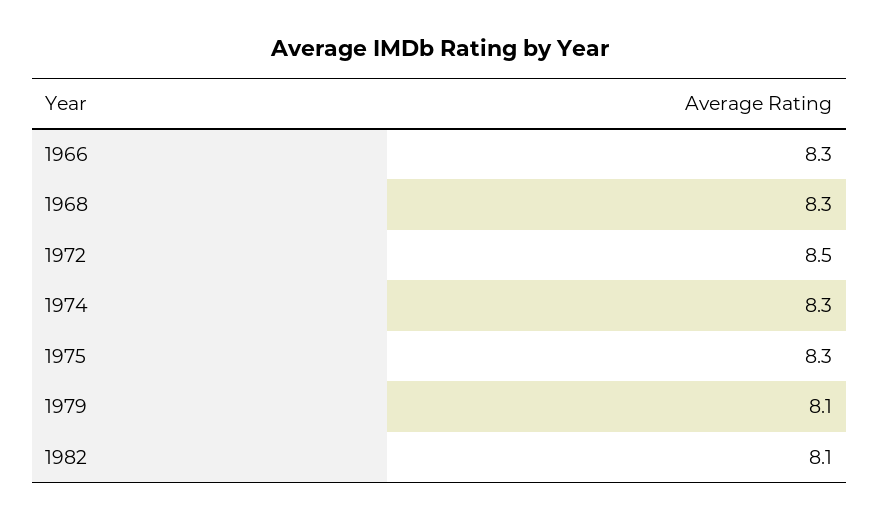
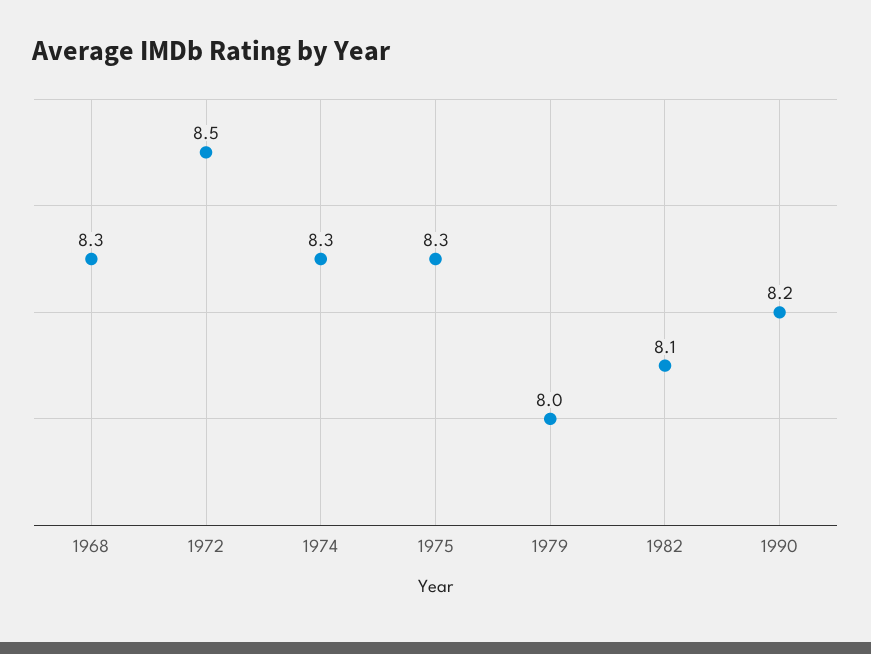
1966: 8.3 -> none
1979: 8.1 -> 8
1990: none -> 8.2

